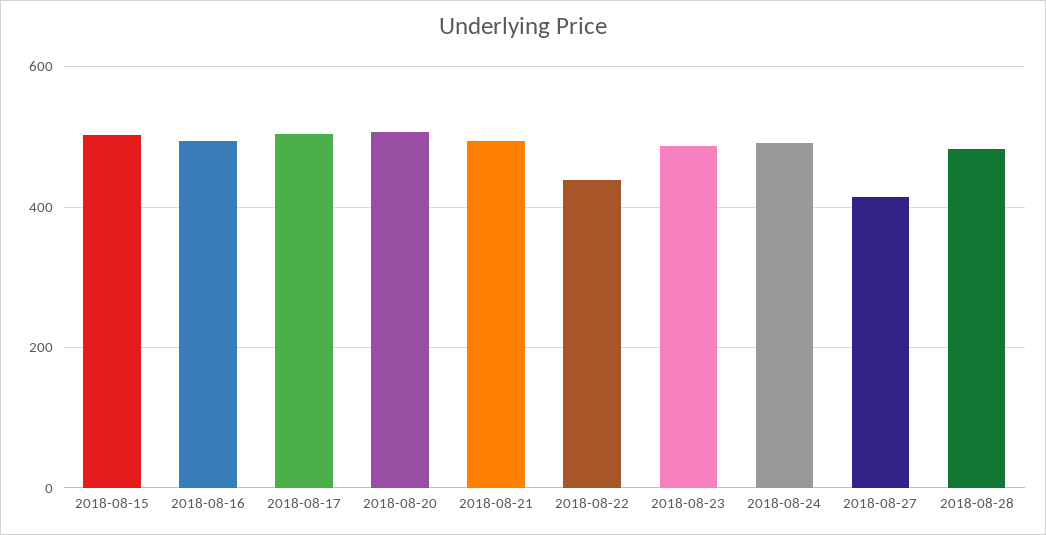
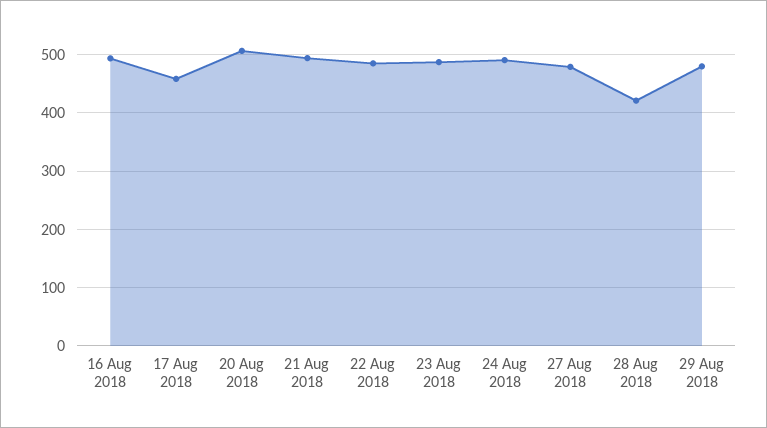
2018-08-15: 500 -> none
2018-08-17: 500 -> 460
2018-08-22: 440 -> 480
2018-08-27: 420 -> 480
2018-08-28: 480 -> 420
29 Aug 2018: none -> 480

